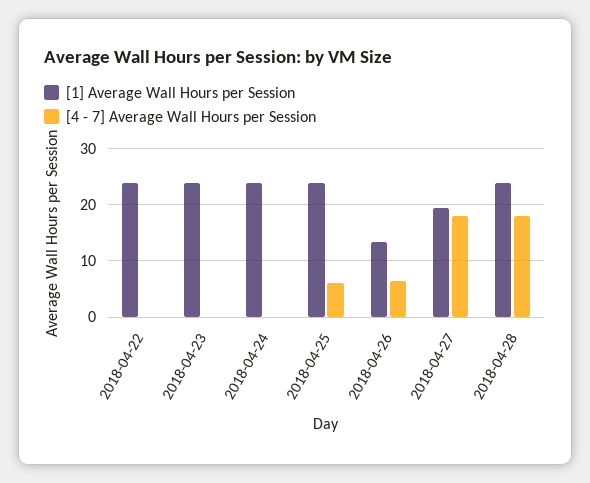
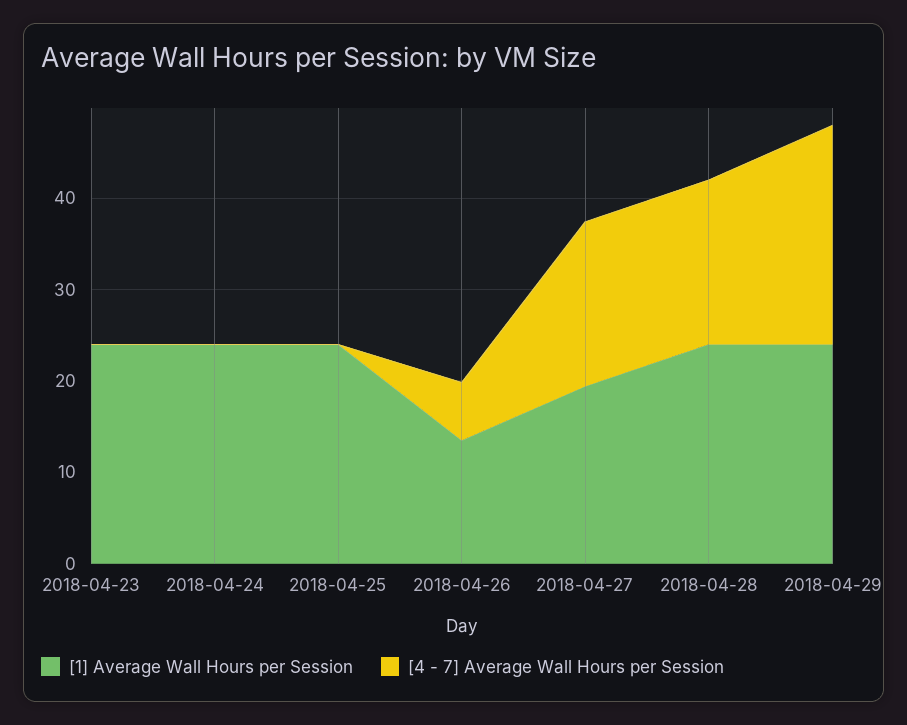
[1] Average Wall Hours per Session, 2018-04-22: 24 -> none
[4 - 7] Average Wall Hours per Session, 2018-04-22: 0 -> none
[4 - 7] Average Wall Hours per Session, 2018-04-25: 6 -> 0
[1] Average Wall Hours per Session, 2018-04-29: none -> 24
[4 - 7] Average Wall Hours per Session, 2018-04-29: none -> 24

